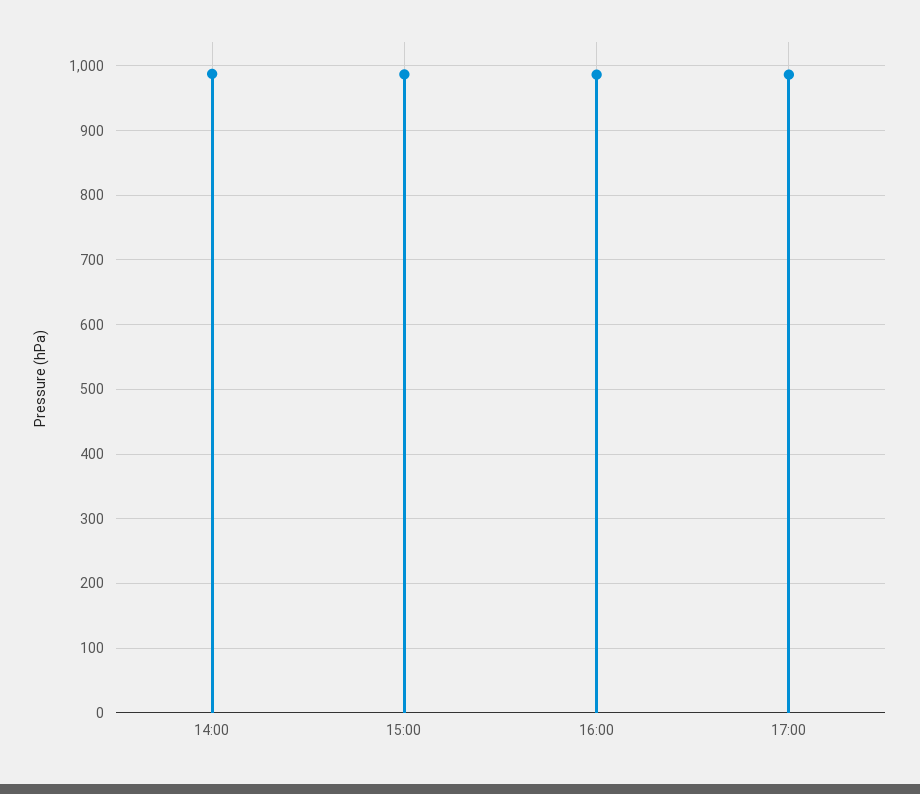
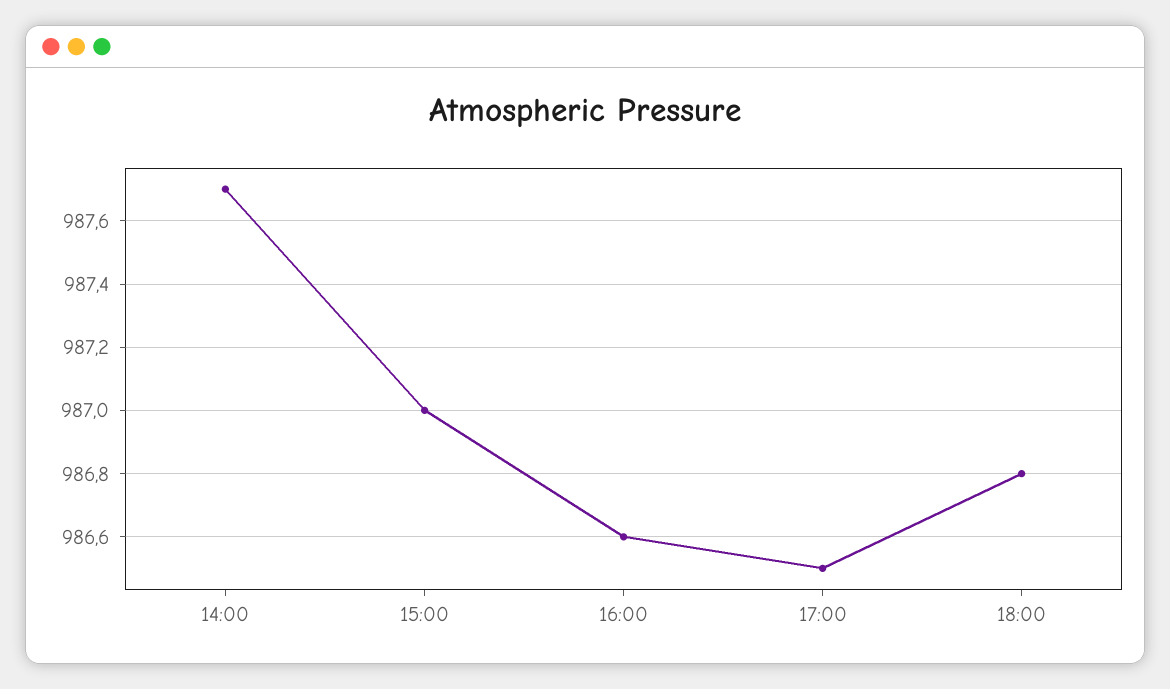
18:00: none -> 986.8

